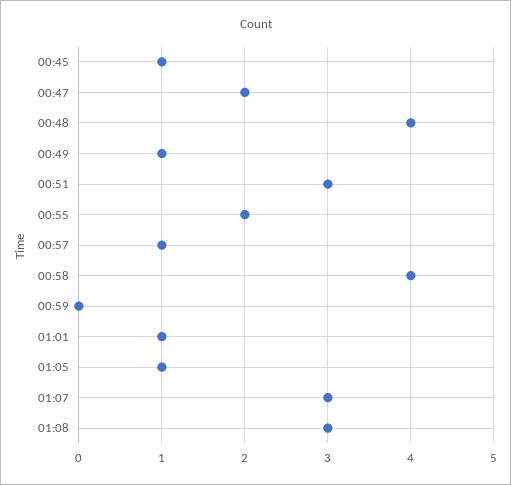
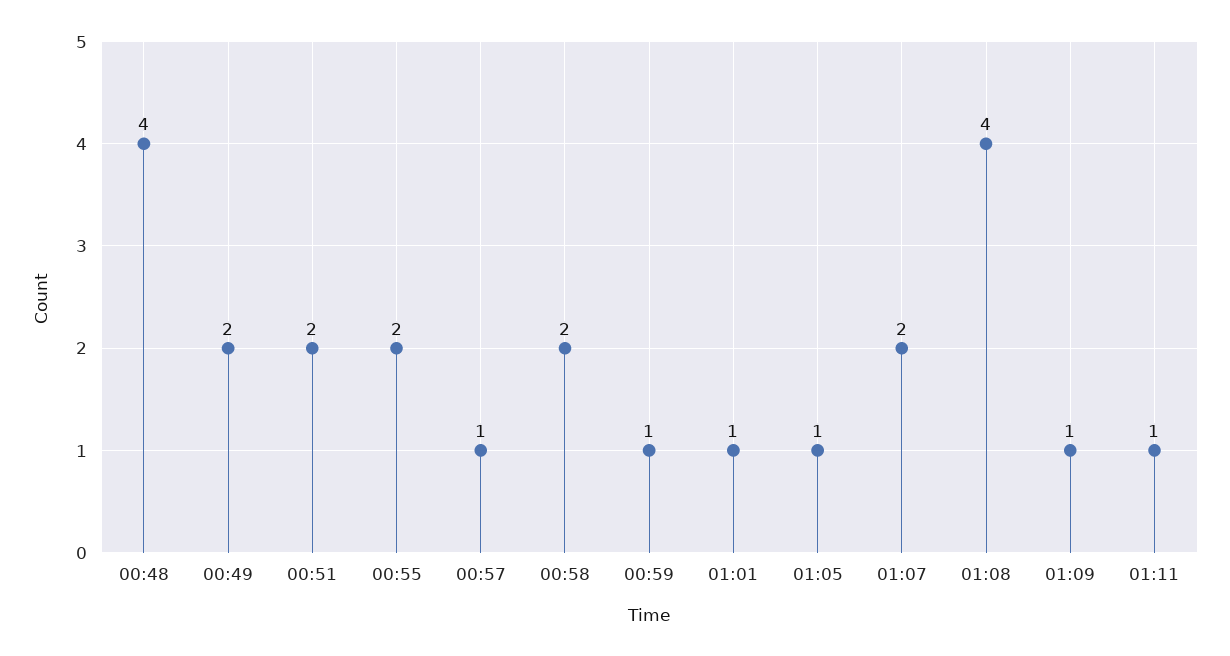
00:45: 1 -> none
00:47: 2 -> none
00:49: 1 -> 2
00:51: 3 -> 2
00:58: 4 -> 2
00:59: 0 -> 1
01:07: 3 -> 2
01:08: 3 -> 4
01:09: none -> 1
01:11: none -> 1

